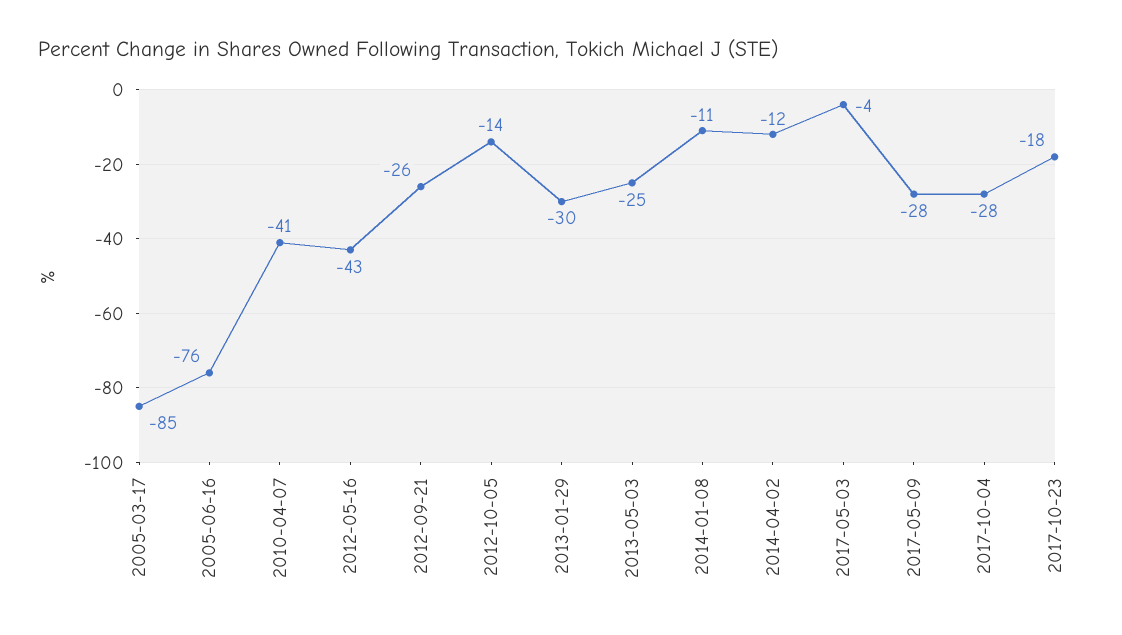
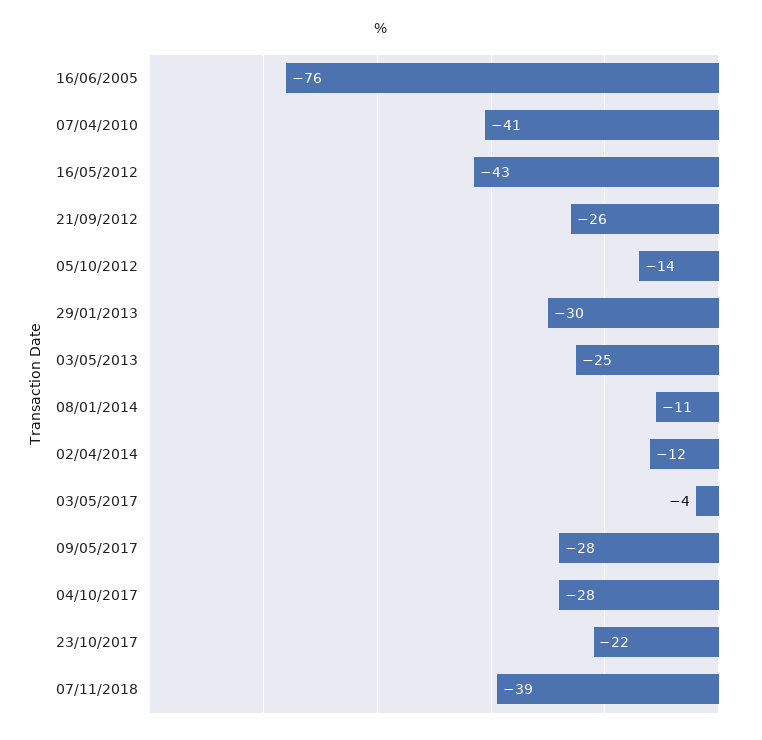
2005-03-17: -85 -> none
2017-10-23: -18 -> -22
07/11/2018: none -> -39

